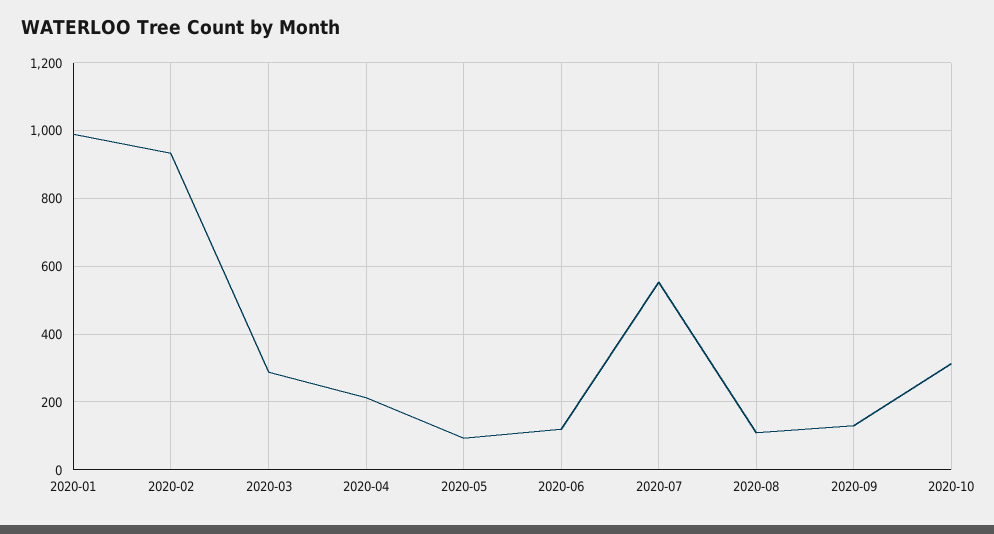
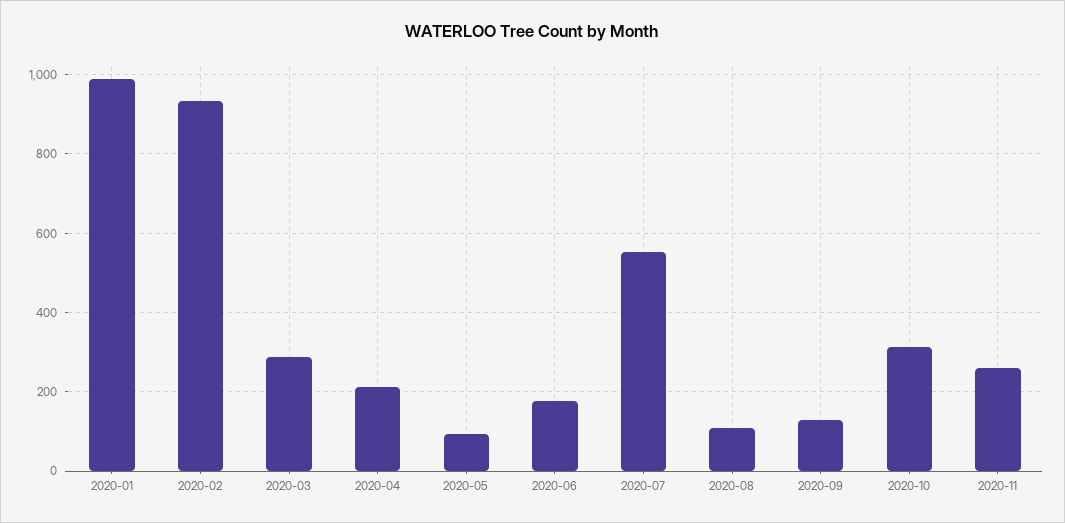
2020-06: 120 -> 180
2020-11: none -> 260

